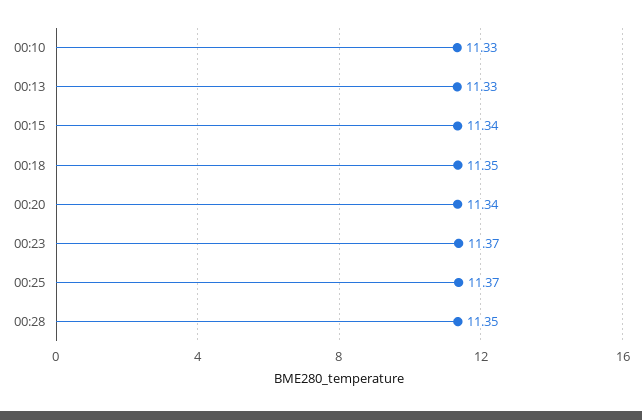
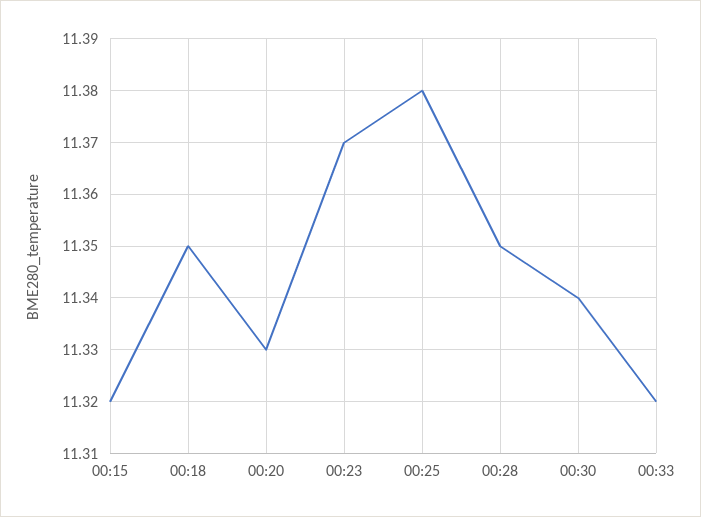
00:10: 11.33 -> none
00:13: 11.33 -> none
00:15: 11.34 -> 11.32
00:20: 11.34 -> 11.33
00:25: 11.37 -> 11.38
00:30: none -> 11.34
00:33: none -> 11.32

